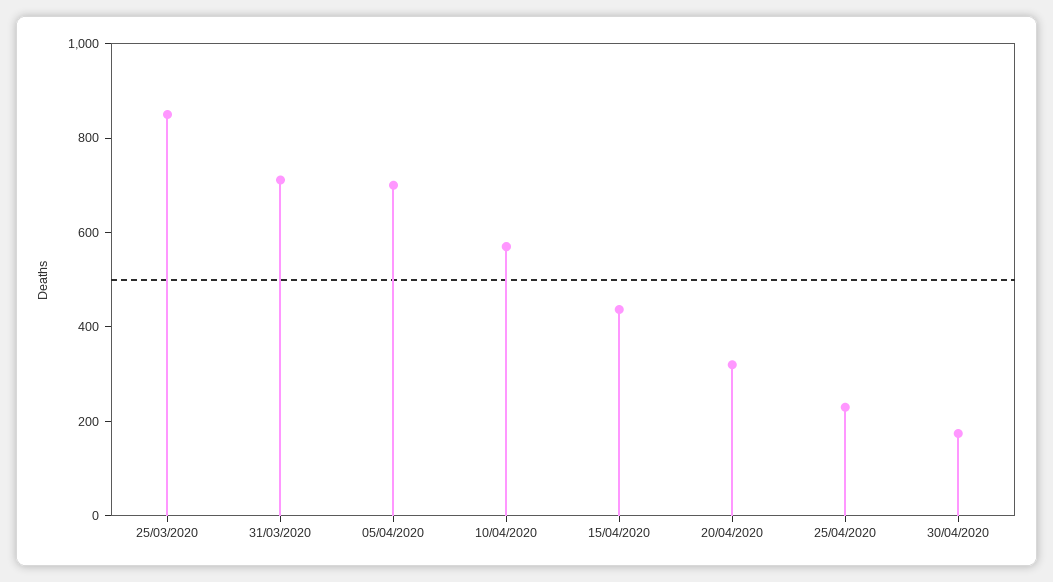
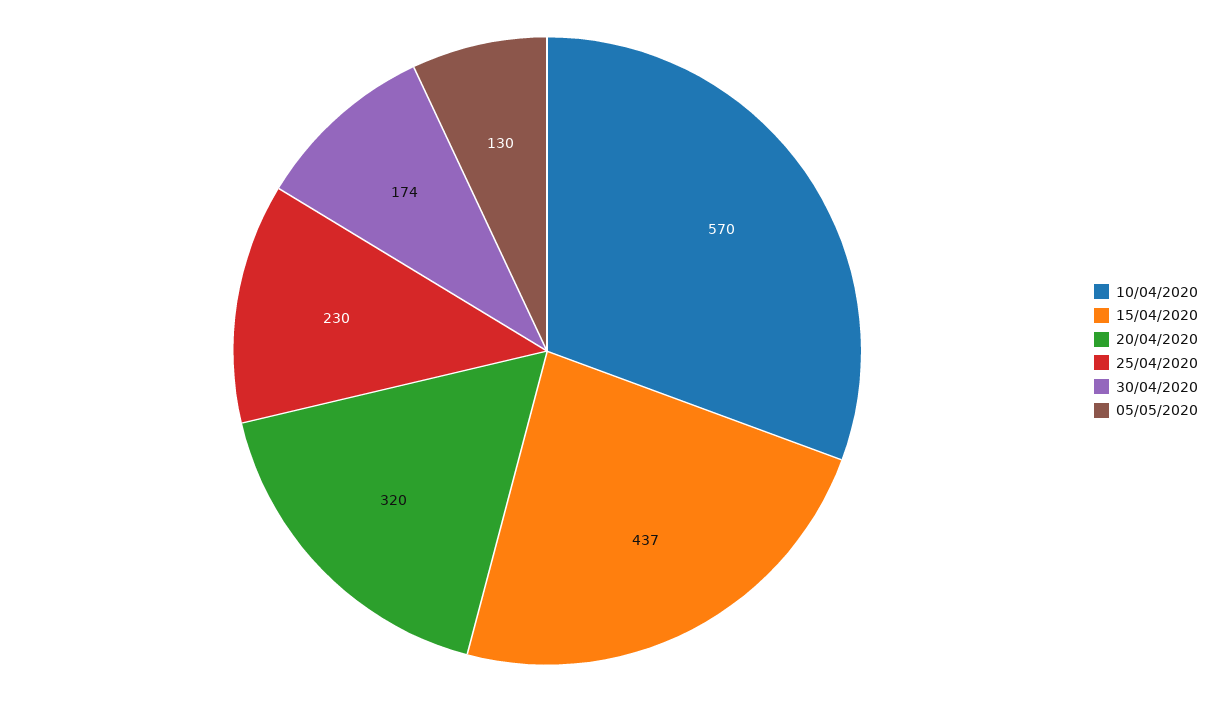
25/03/2020: 850 -> none
31/03/2020: 700 -> none
05/04/2020: 700 -> none
05/05/2020: none -> 130

